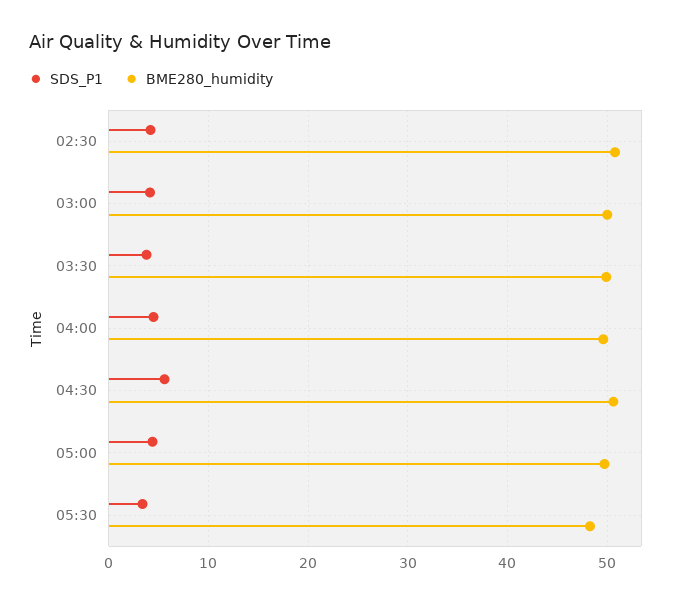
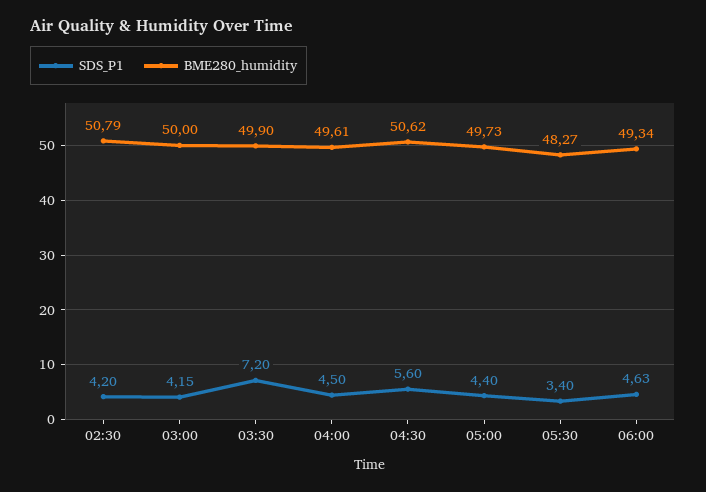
SDS_P1, 03:30: 4 -> 7.2
SDS_P1, 06:00: none -> 4.63
BME280_humidity, 06:00: none -> 49.34

